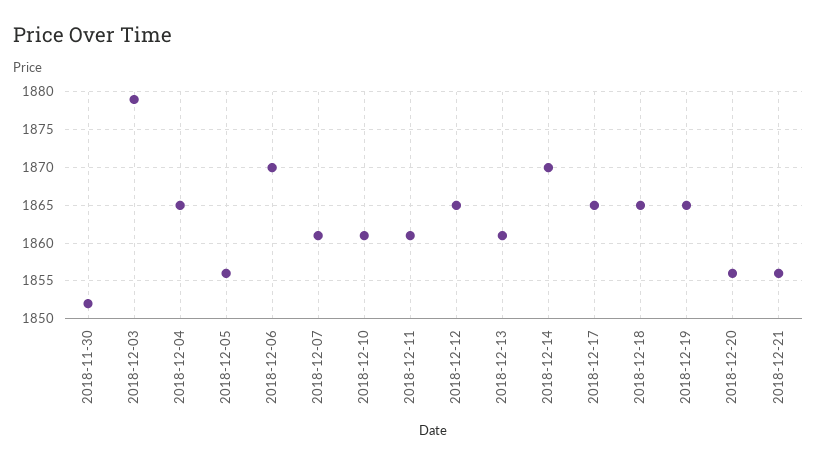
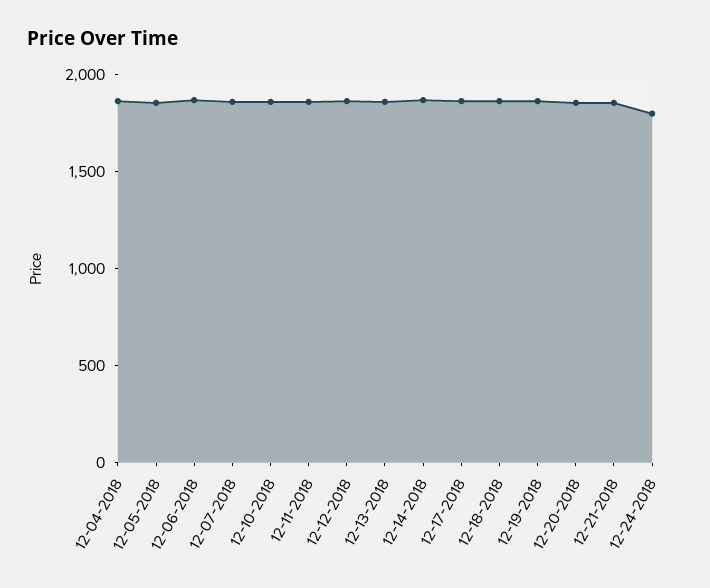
2018-11-30: 1852 -> none
2018-12-03: 1879 -> none
12-24-2018: none -> 1800

